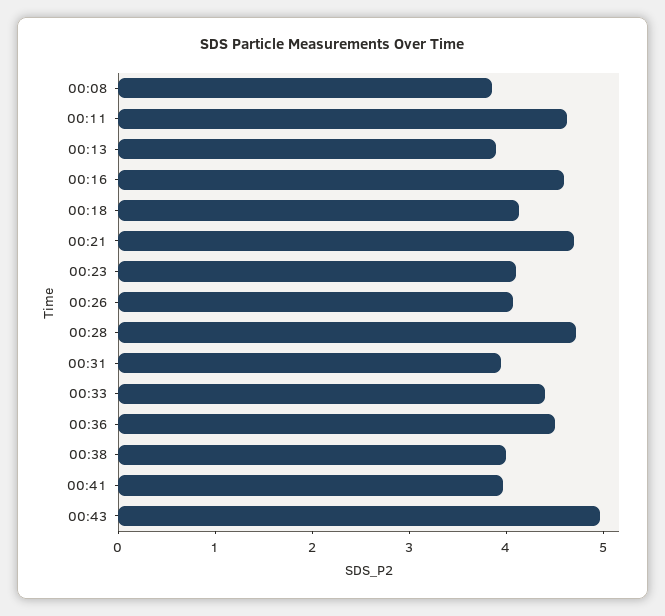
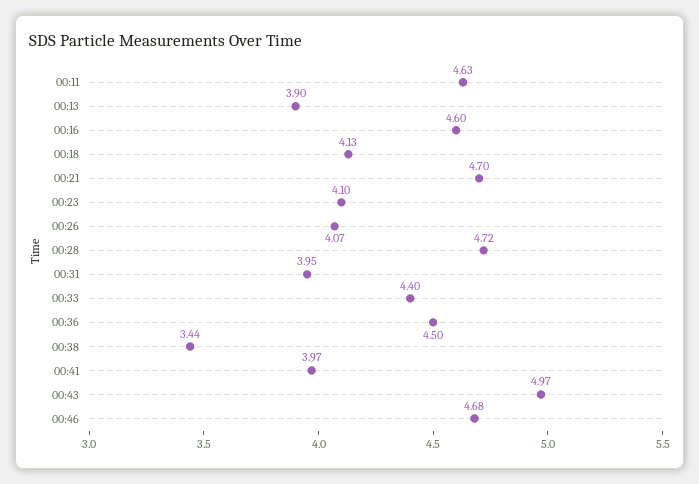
00:08: 3.8 -> none
00:38: 4 -> 3.44
00:46: none -> 4.68

